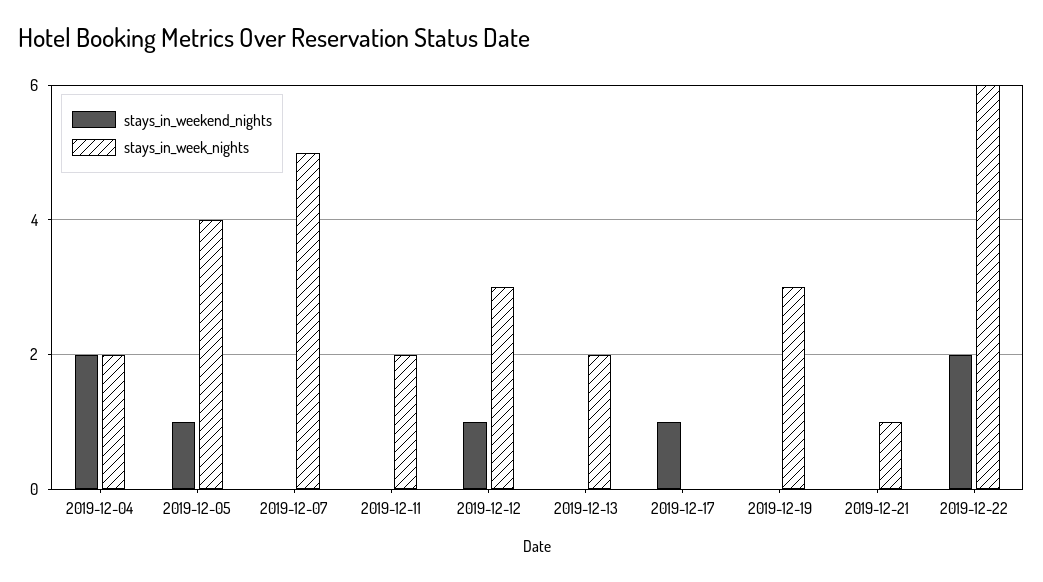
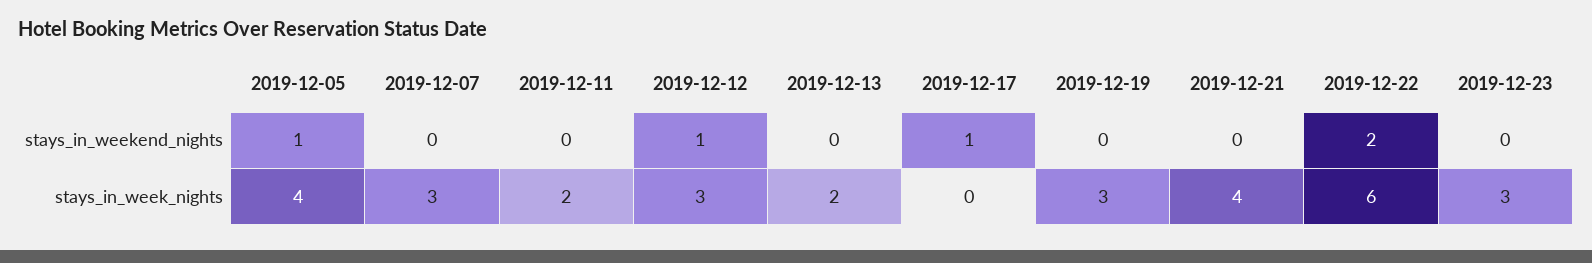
stays_in_weekend_nights, 2019-12-04: 2 -> none
stays_in_week_nights, 2019-12-04: 2 -> none
stays_in_week_nights, 2019-12-07: 5 -> 3
stays_in_week_nights, 2019-12-21: 1 -> 4
stays_in_weekend_nights, 2019-12-23: none -> 0
stays_in_week_nights, 2019-12-23: none -> 3

